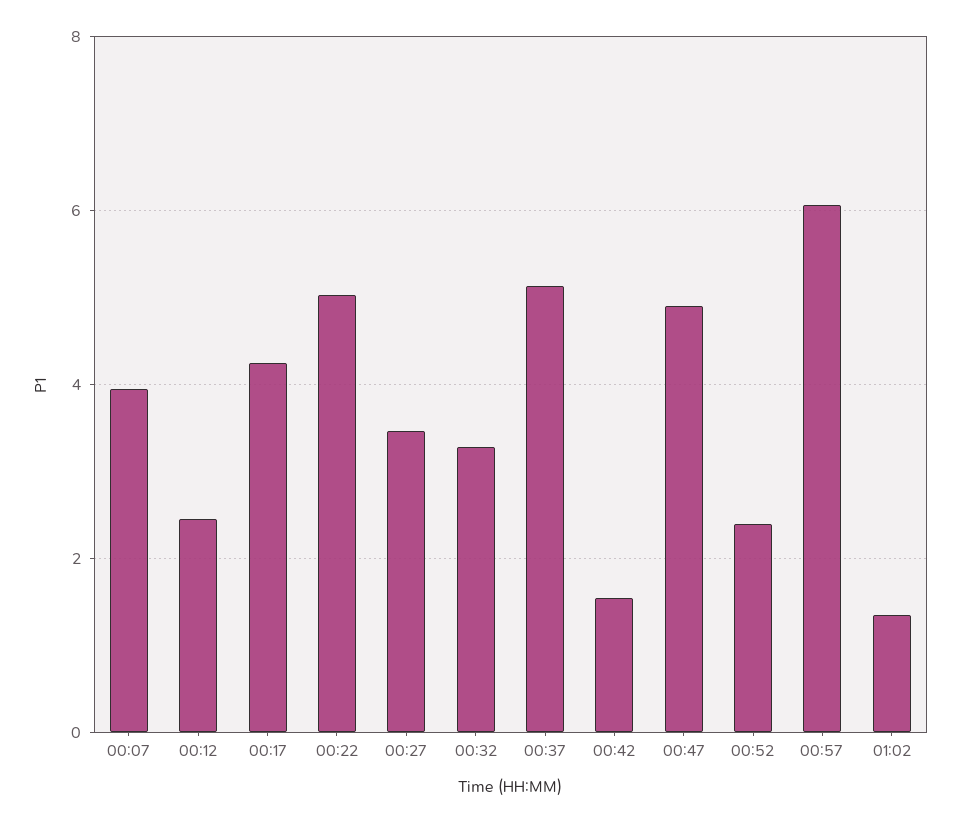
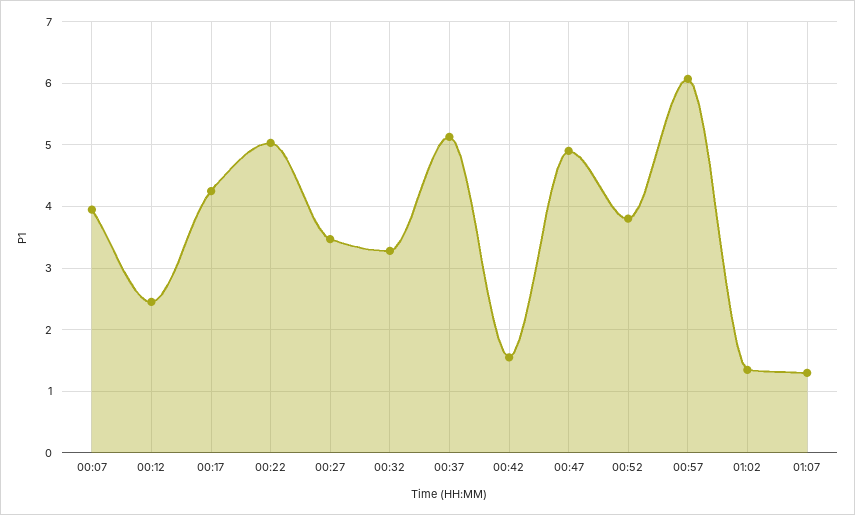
00:52: 2.4 -> 3.8
01:07: none -> 1.3

